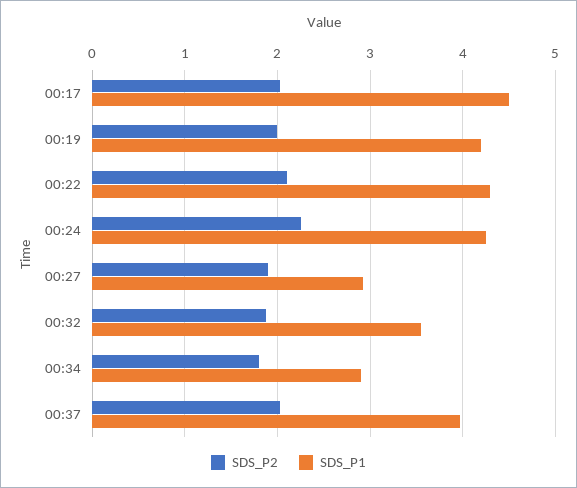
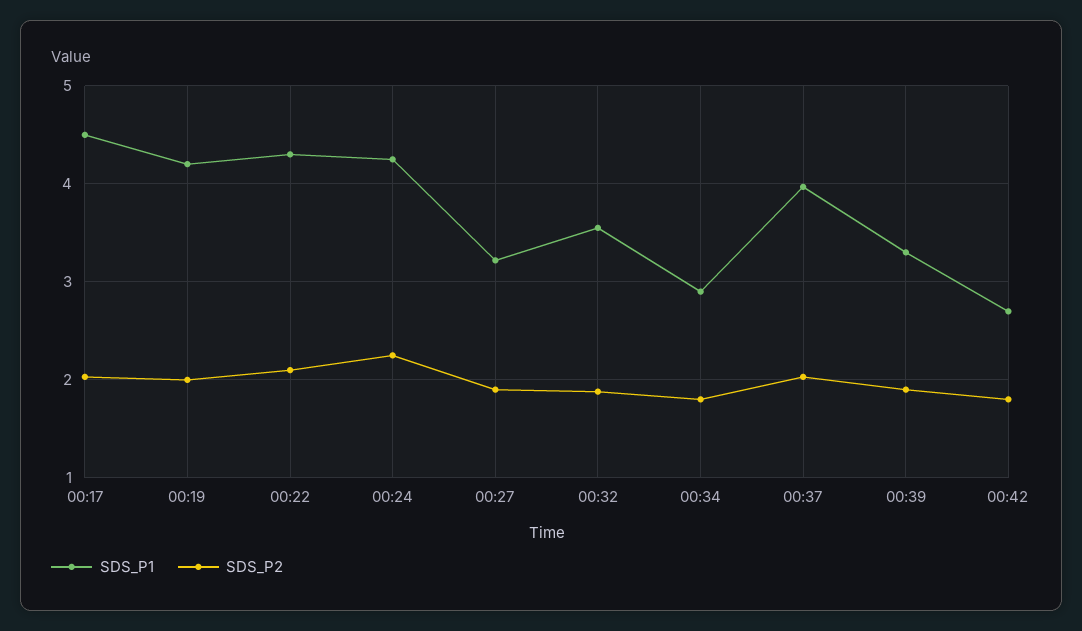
SDS_P1, 00:27: 2.9 -> 3.2
SDS_P1, 00:39: none -> 3.3
SDS_P2, 00:39: none -> 1.9
SDS_P1, 00:42: none -> 2.7
SDS_P2, 00:42: none -> 1.8

